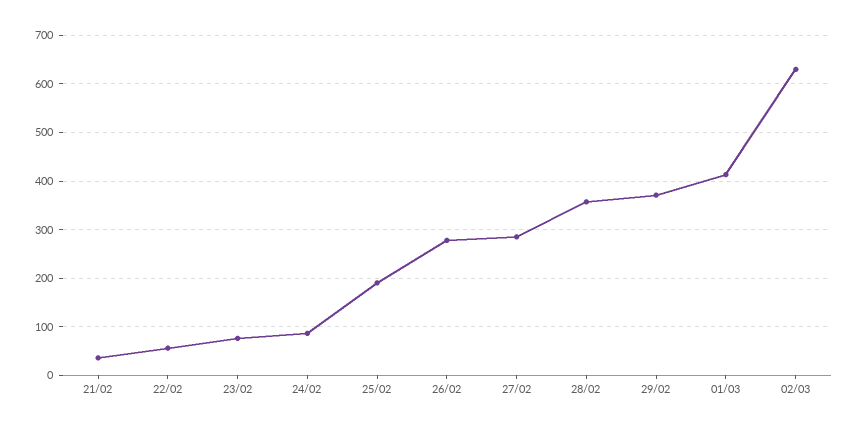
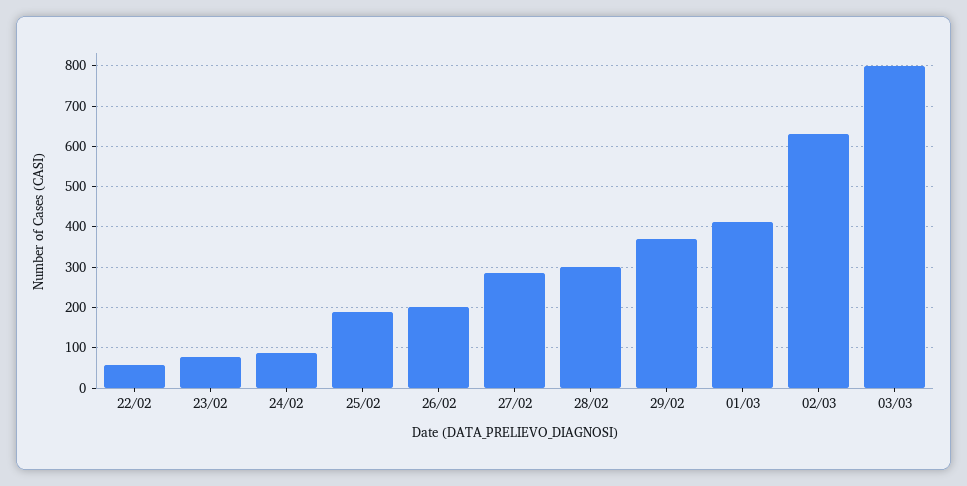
21/02: 40 -> none
26/02: 280 -> 200
28/02: 360 -> 300
03/03: none -> 800

